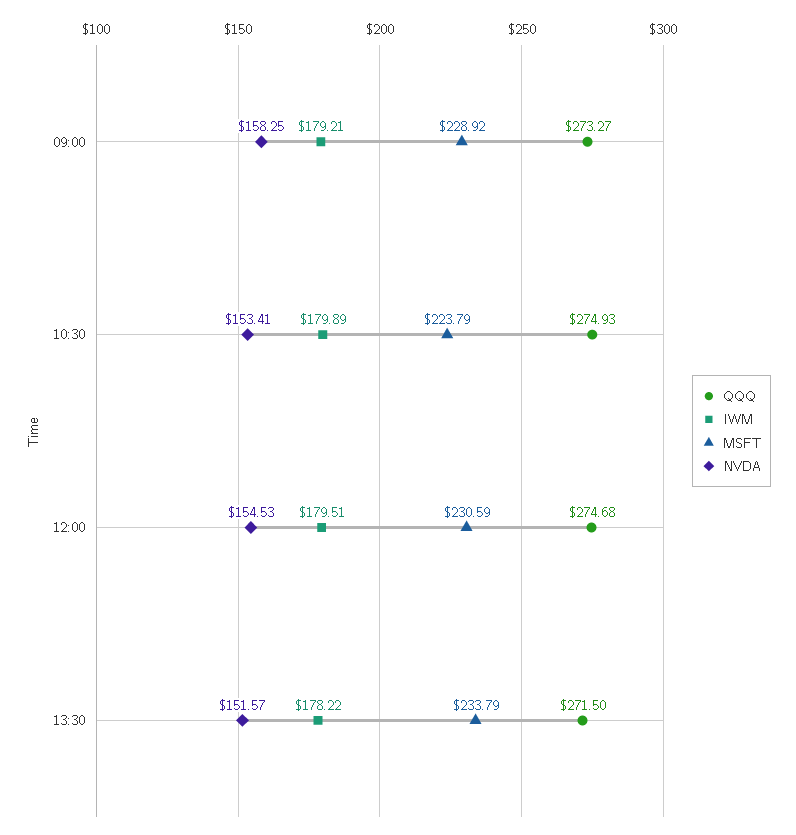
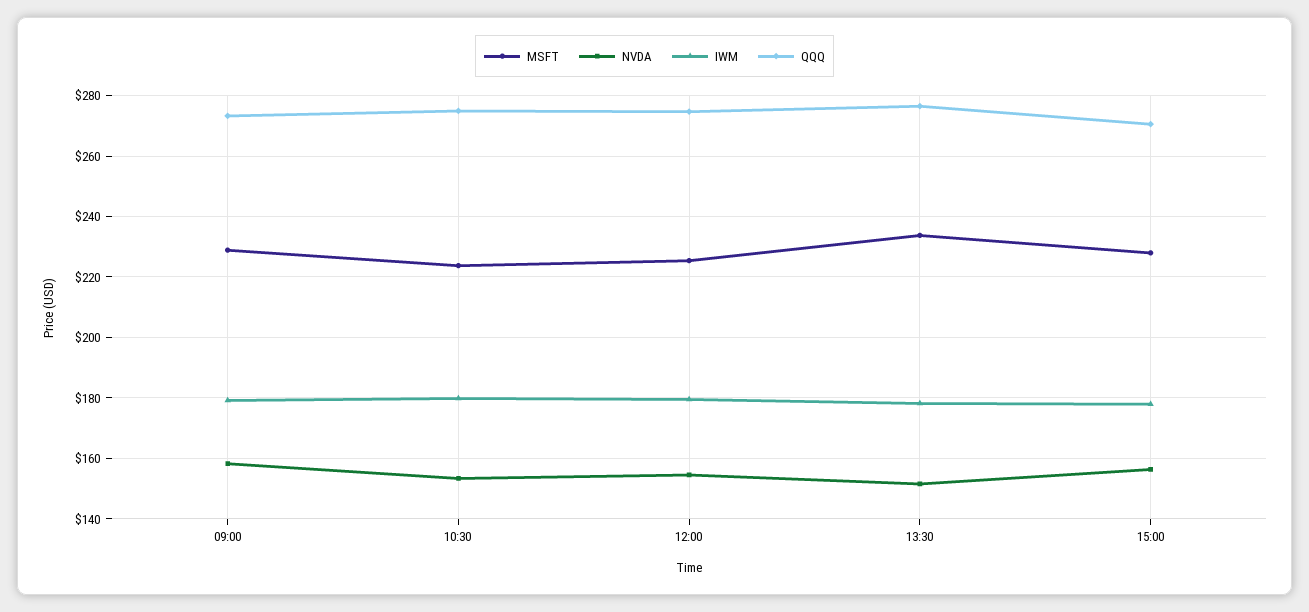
MSFT, 12:00: 230.59 -> 226
QQQ, 13:30: 271.5 -> 276
MSFT, 15:00: none -> 228
NVDA, 15:00: none -> 156
IWM, 15:00: none -> 178
QQQ, 15:00: none -> 270

